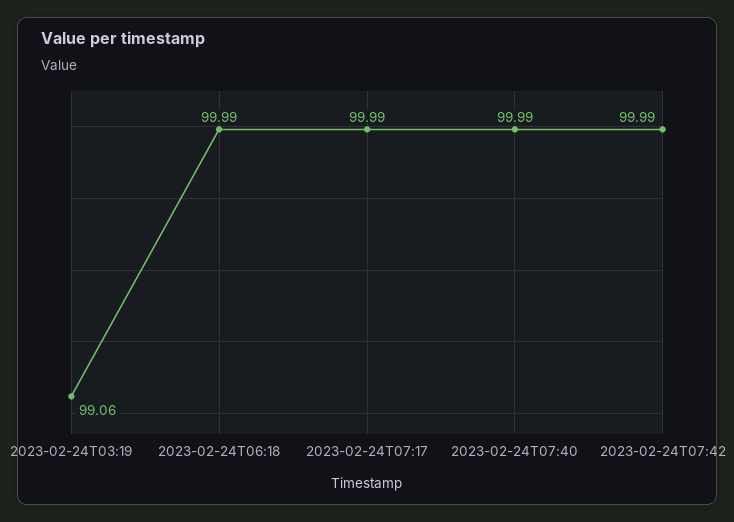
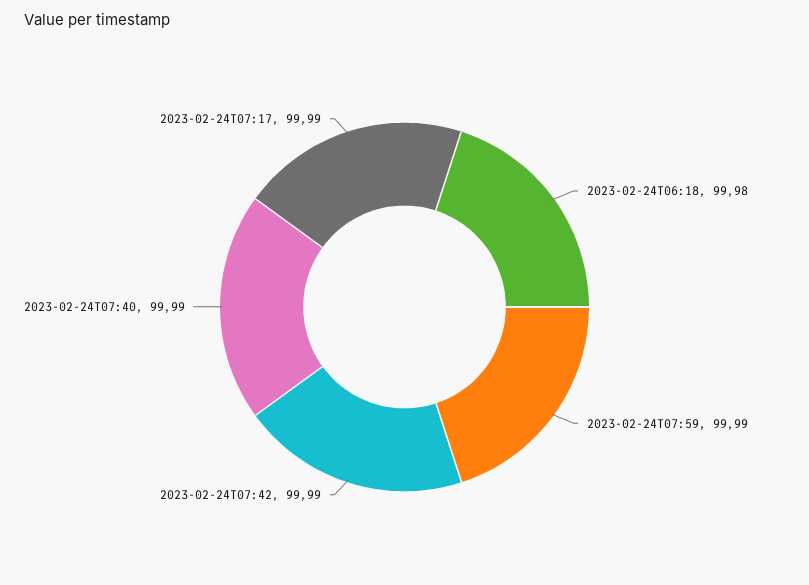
2023-02-24T03:19: 99.06 -> none
2023-02-24T06:18: 99.99 -> 99.98
2023-02-24T07:59: none -> 99.99

